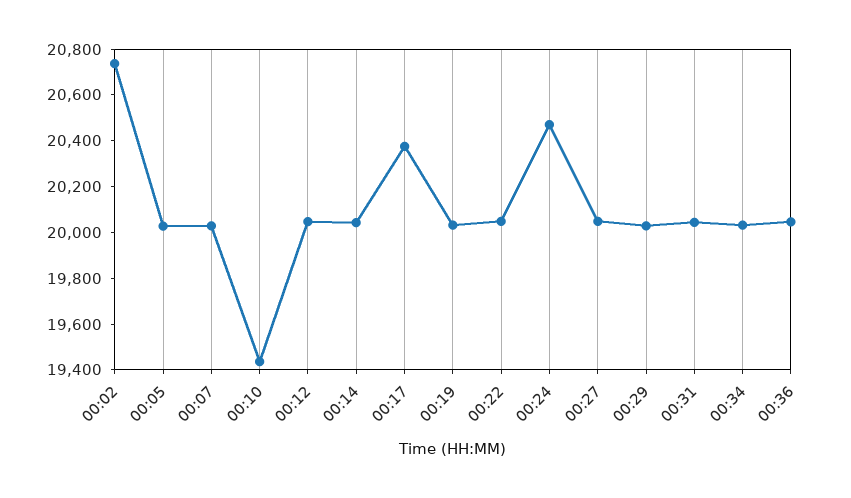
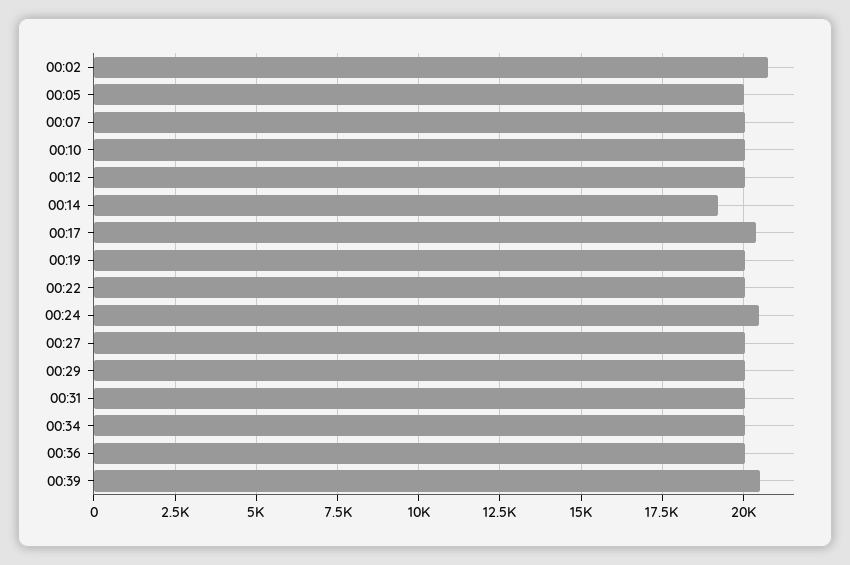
00:10: 19450 -> 20000
00:14: 20050 -> 19250
00:39: none -> 20500

